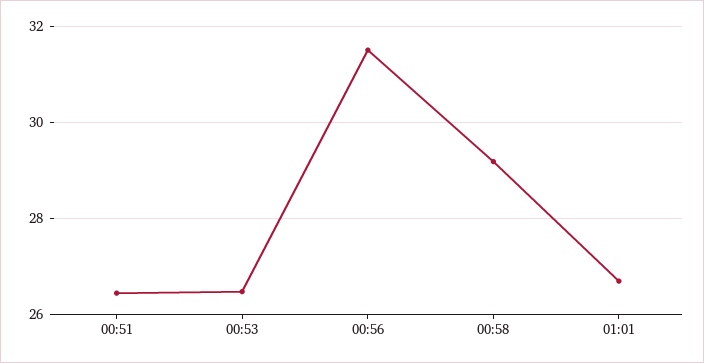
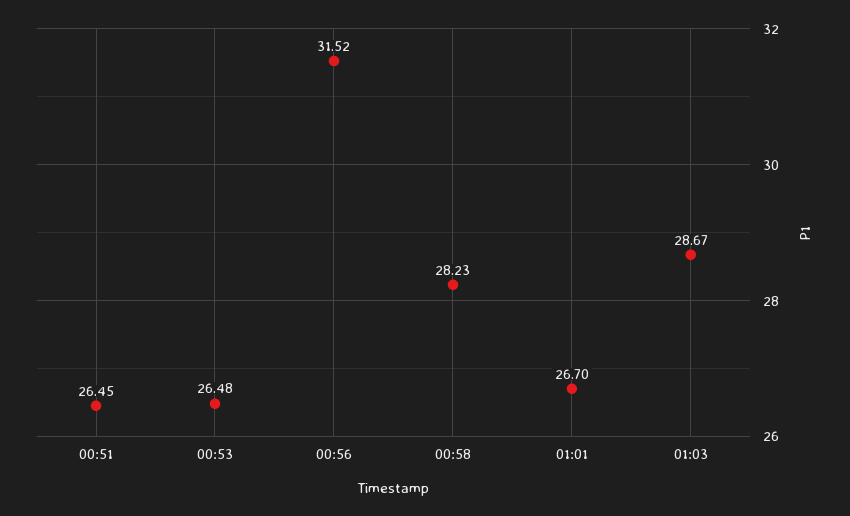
00:58: 29.2 -> 28.23
01:03: none -> 28.67

